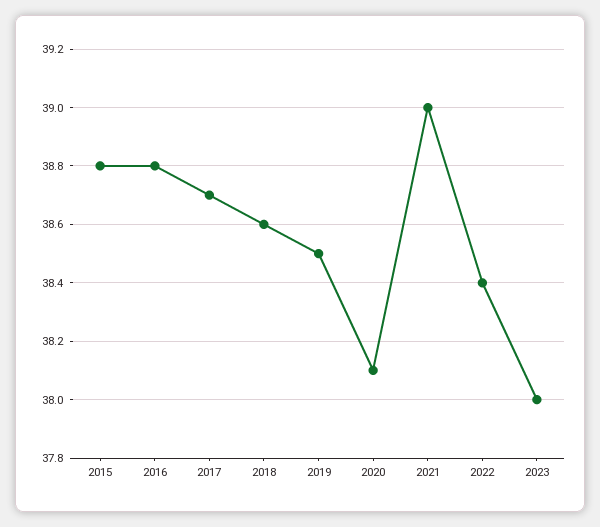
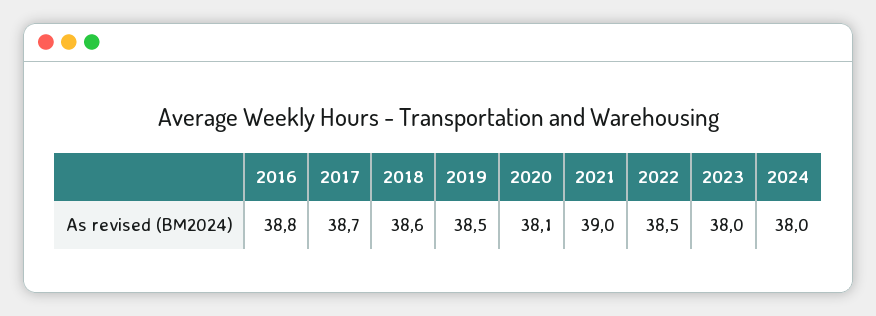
2015: 38.8 -> none
2022: 38.4 -> 38.5
2024: none -> 38

